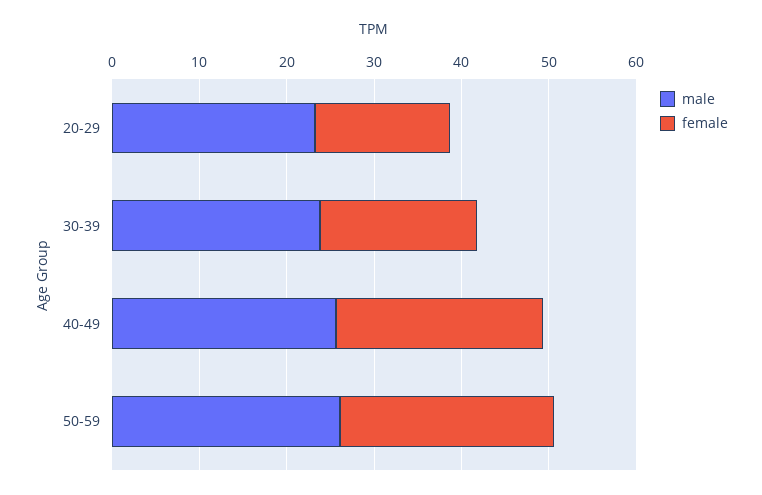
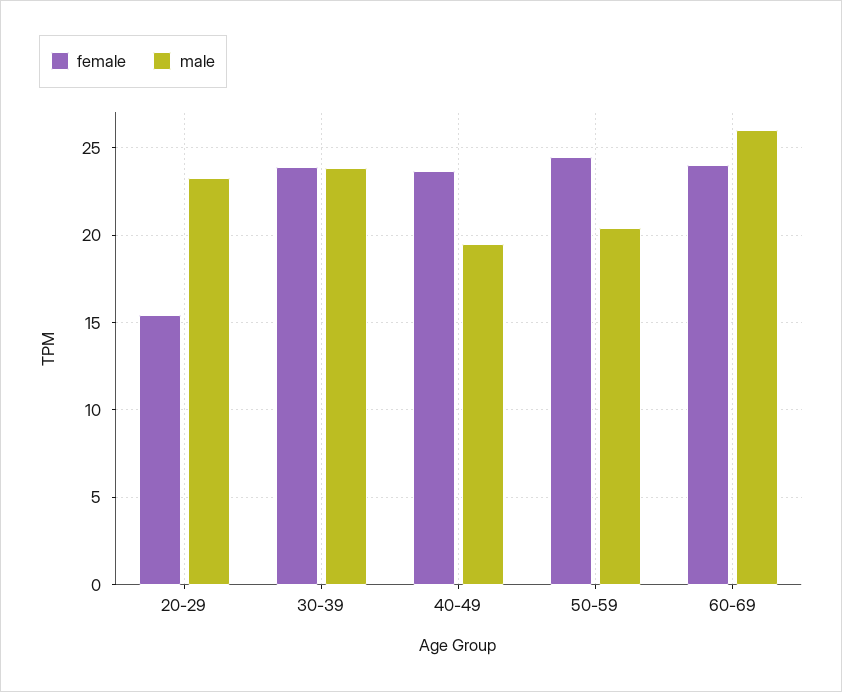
female, 30-39: 18 -> 24
male, 40-49: 26 -> 19.5
male, 50-59: 26 -> 20.5
female, 60-69: none -> 24
male, 60-69: none -> 26

